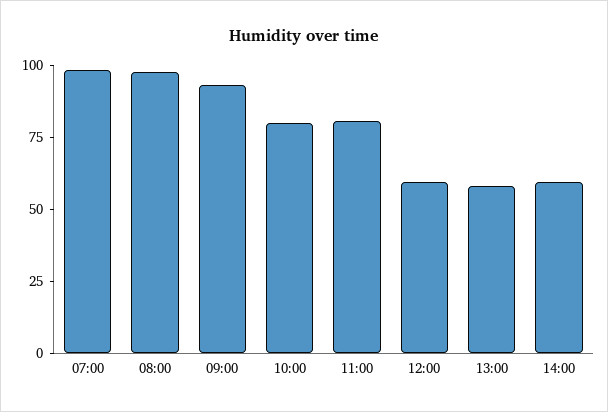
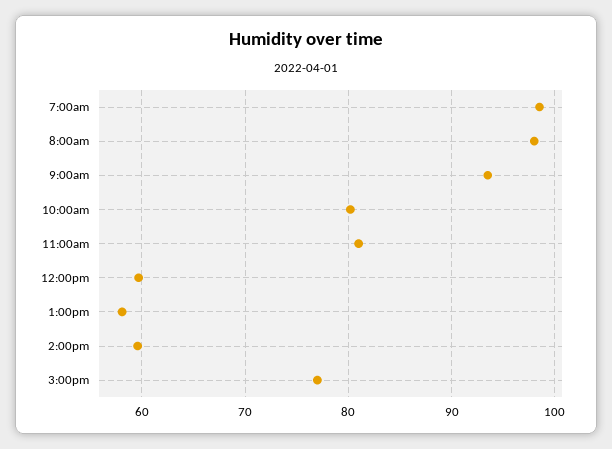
3:00pm: none -> 77

